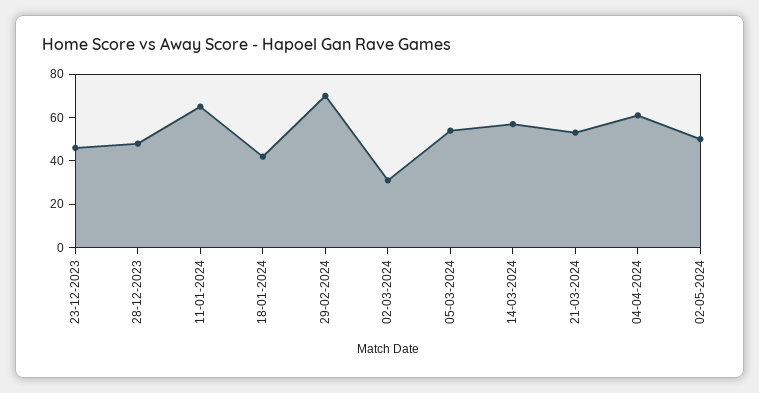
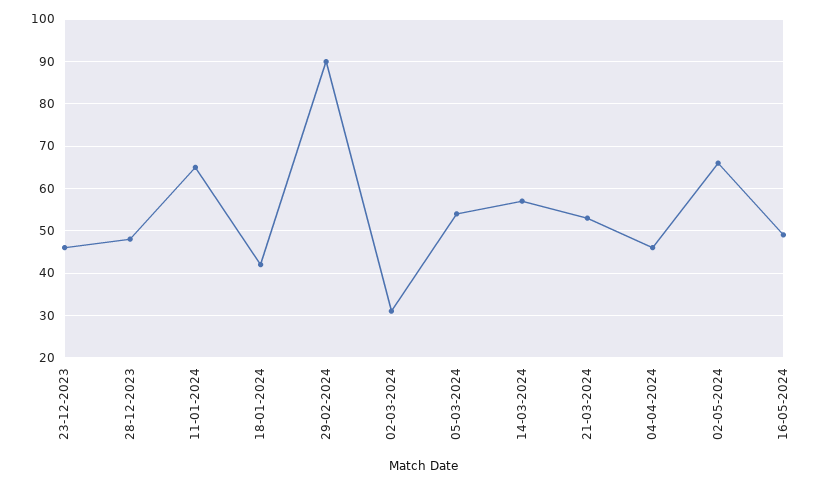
29-02-2024: 70 -> 90
04-04-2024: 60 -> 45
02-05-2024: 50 -> 65
16-05-2024: none -> 50

